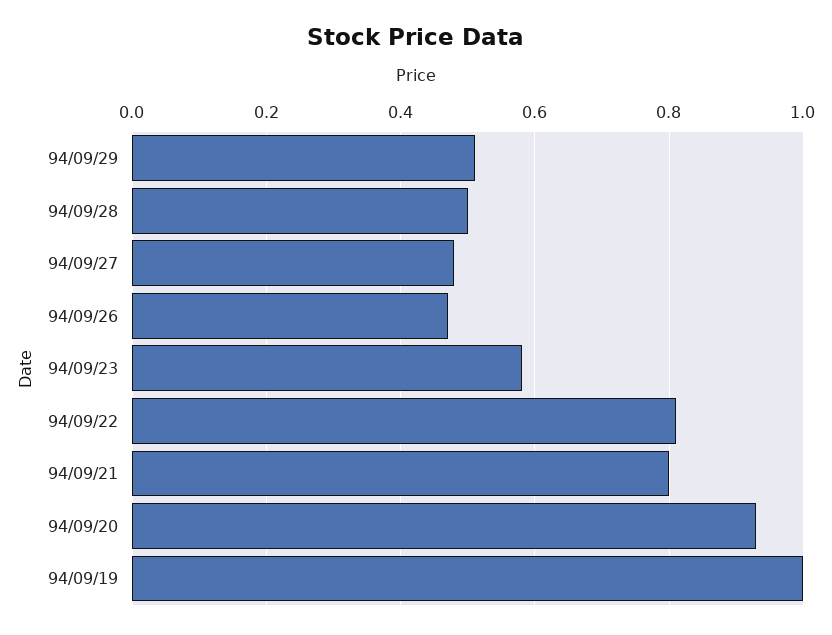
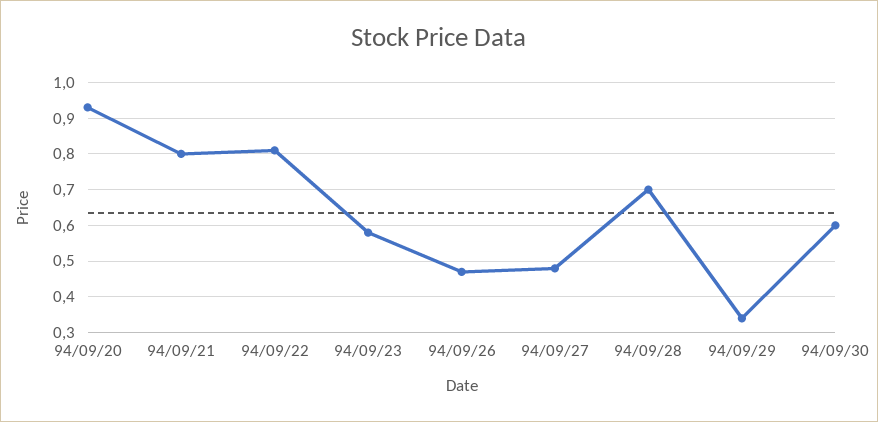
94/09/29: 0.5 -> 0.35
94/09/28: 0.5 -> 0.7
94/09/19: 1 -> none
94/09/30: none -> 0.6

